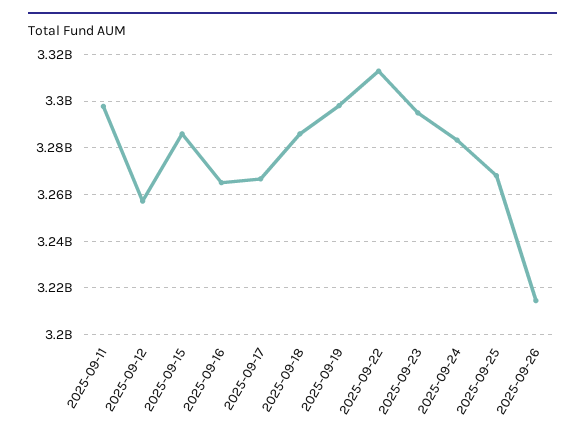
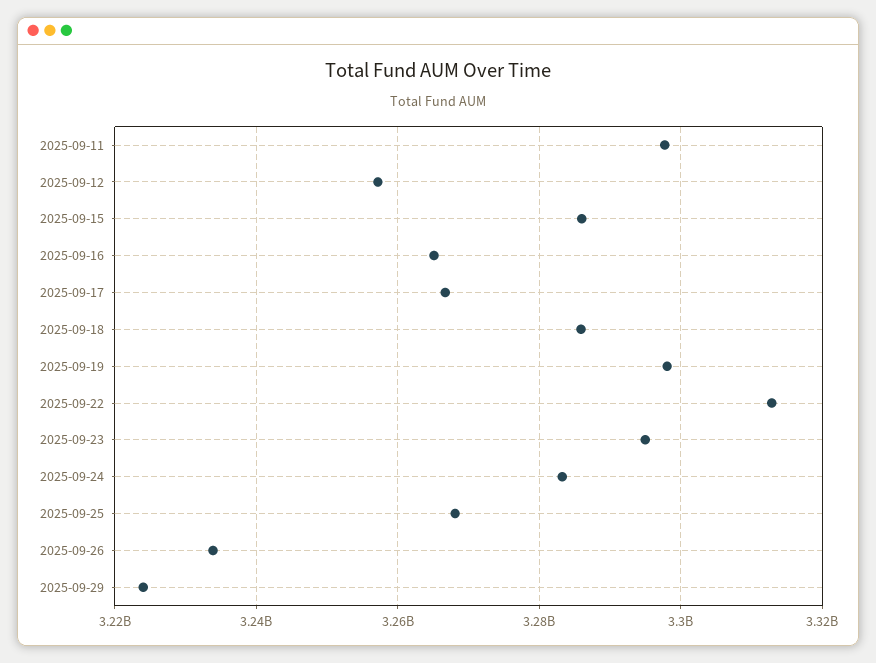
2025-09-26: 3215000000 -> 3234000000
2025-09-29: none -> 3224000000

